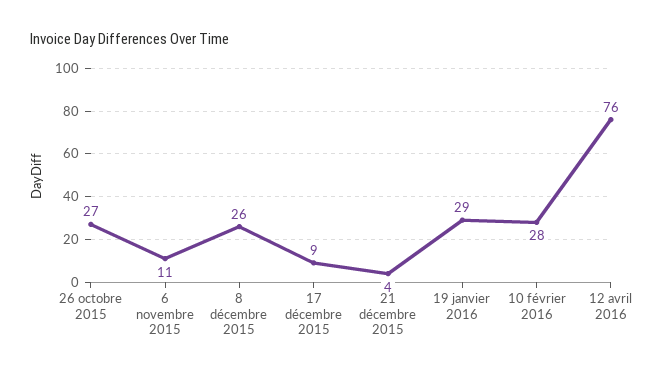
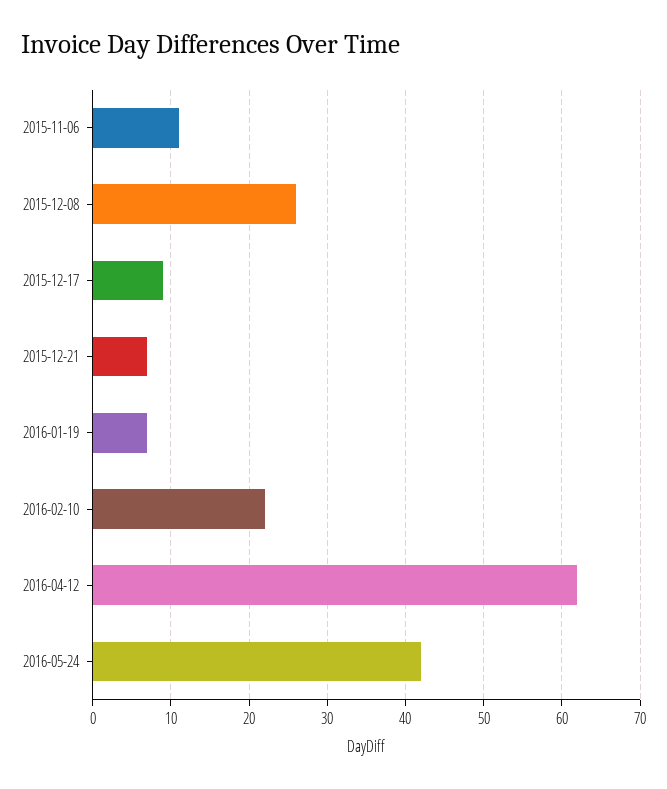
26 octobre 2015: 27 -> none
21 décembre 2015: 4 -> 7
19 janvier 2016: 29 -> 7
10 février 2016: 28 -> 22
12 avril 2016: 76 -> 62
2016-05-24: none -> 42

